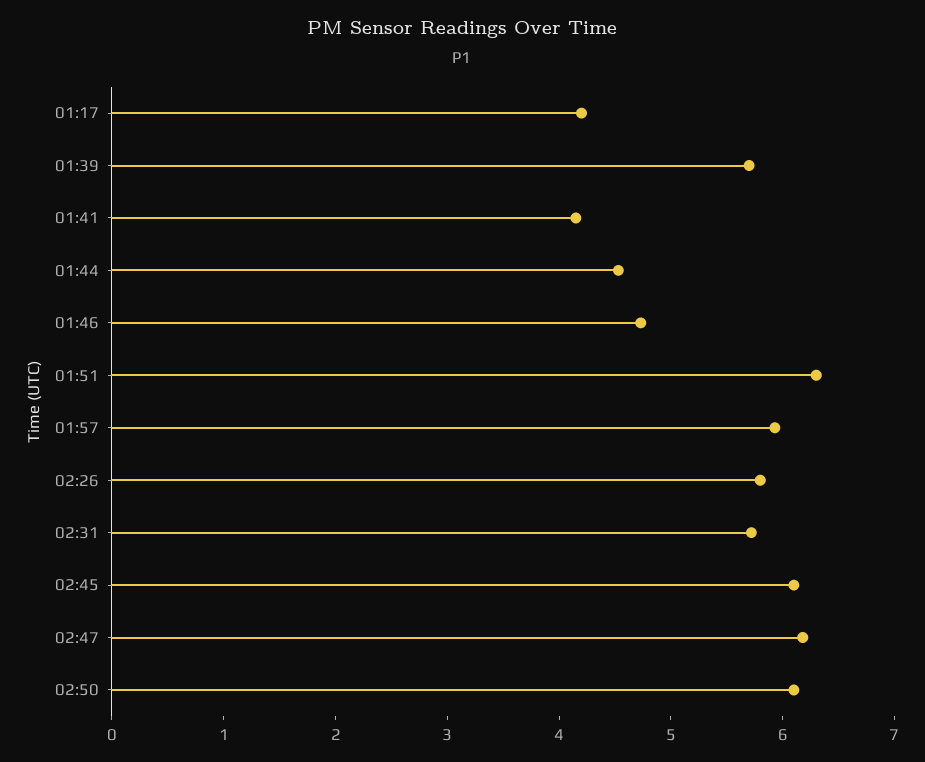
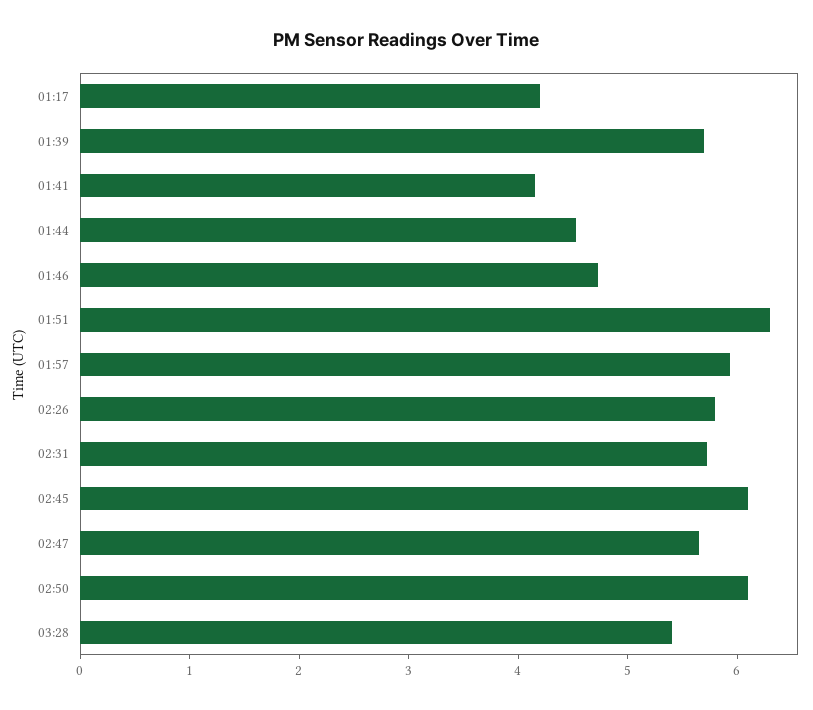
02:47: 6.2 -> 5.6
03:28: none -> 5.4

